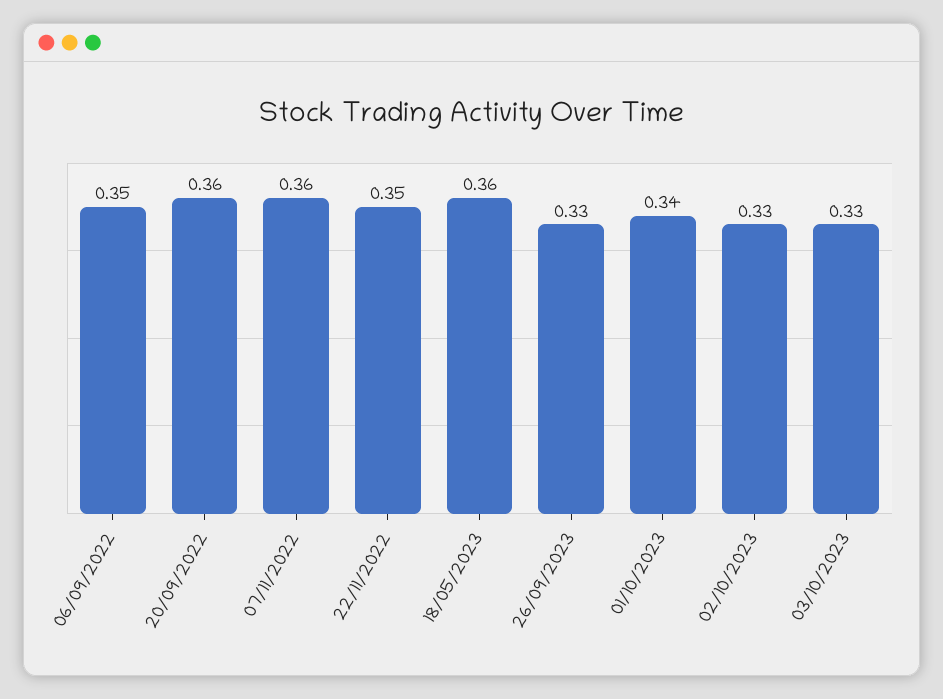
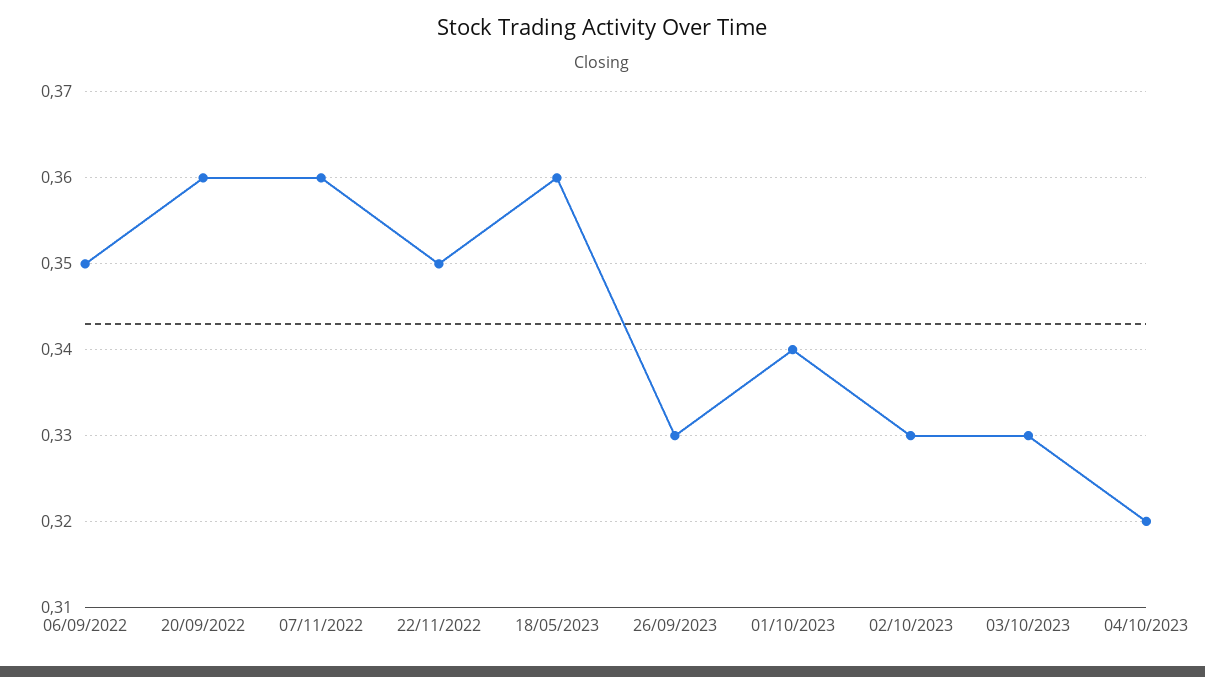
04/10/2023: none -> 0.32

